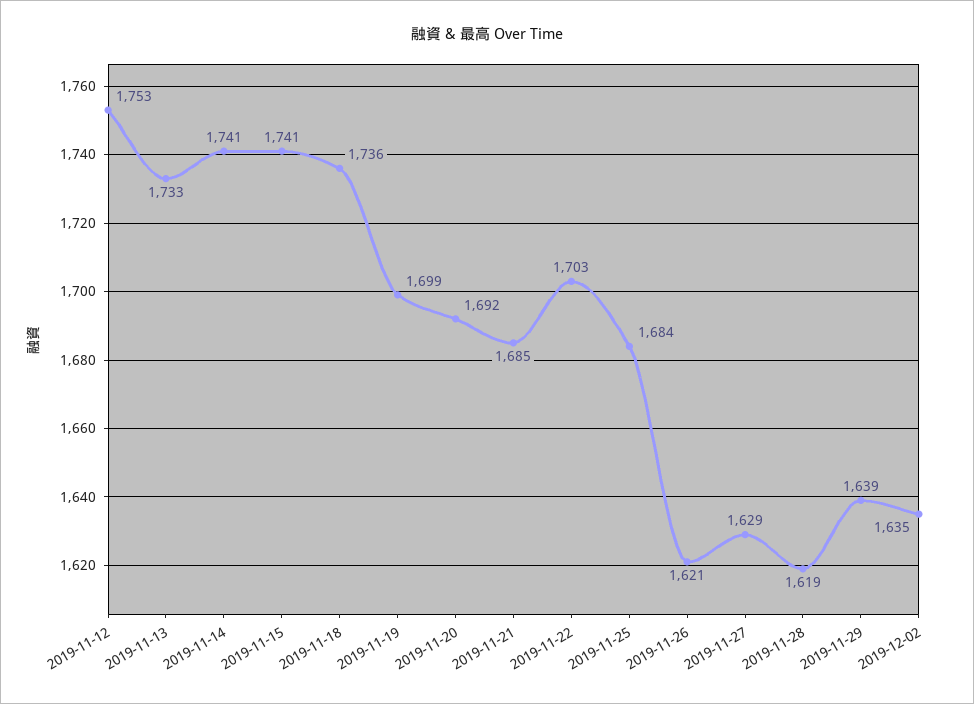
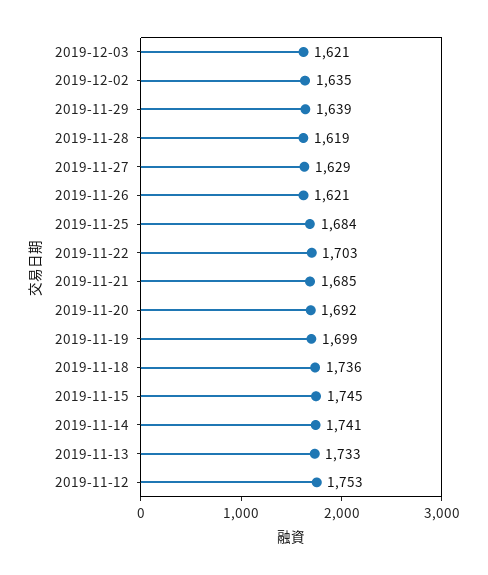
2019-11-15: 1741 -> 1745
2019-12-03: none -> 1621

